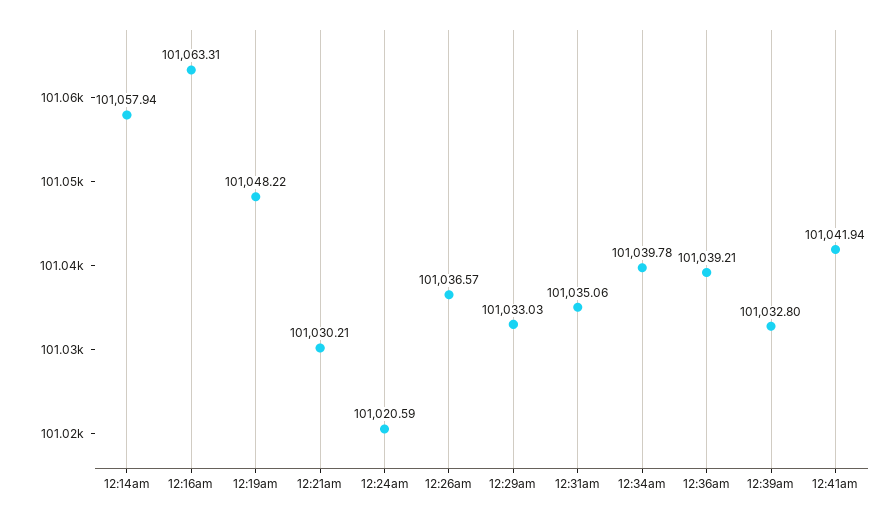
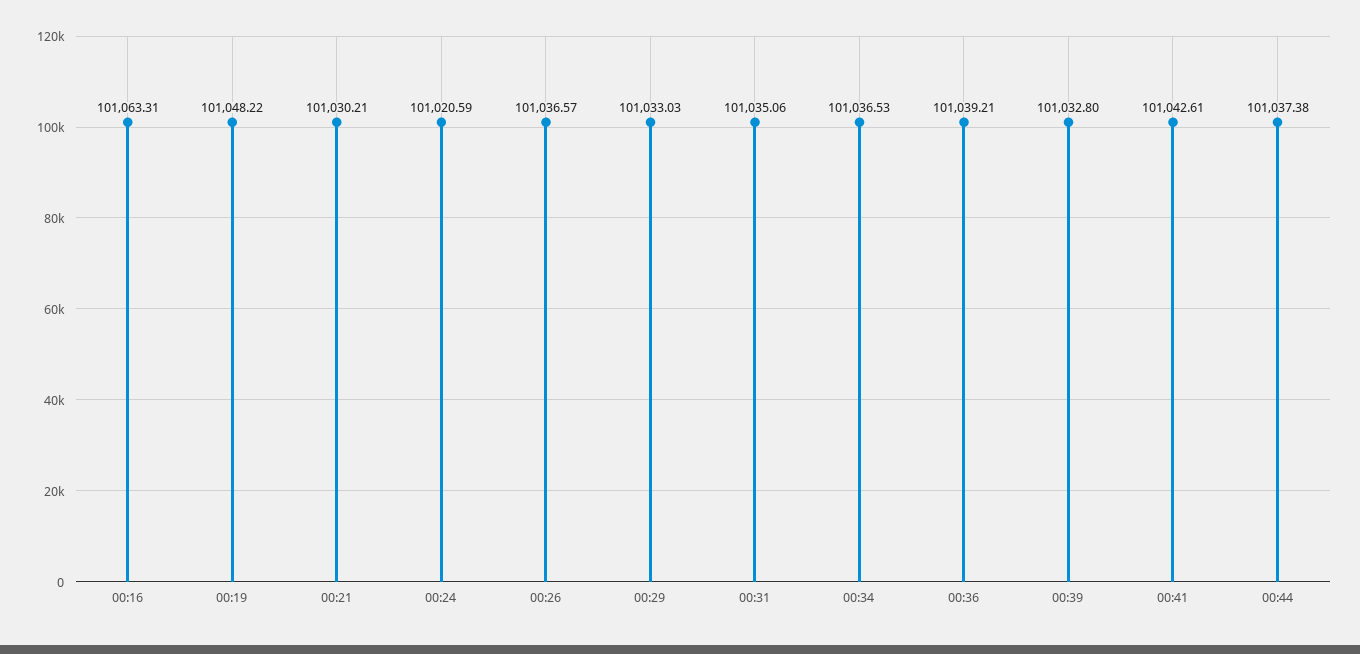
12:14am: 101057.94 -> none
12:34am: 101039.78 -> 101036.53
12:41am: 101041.94 -> 101042.61
00:44: none -> 101037.38

